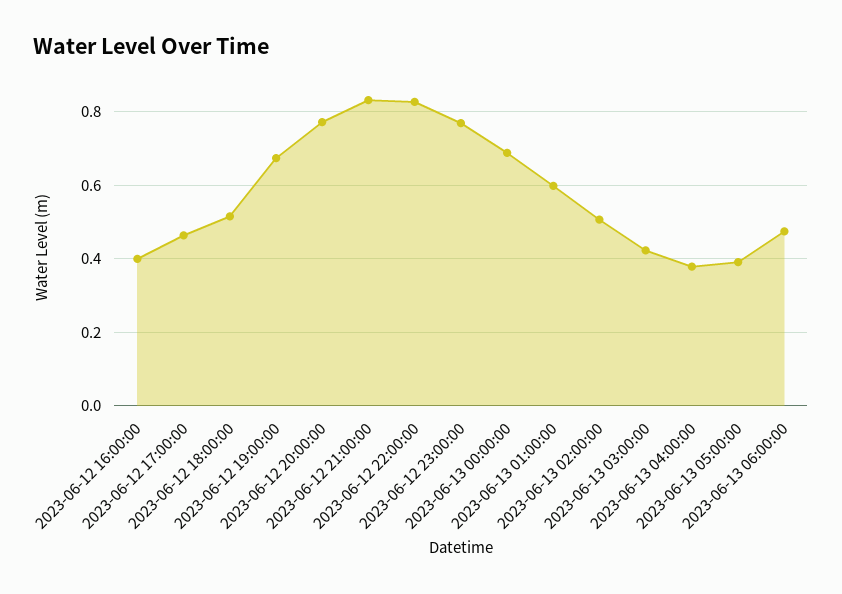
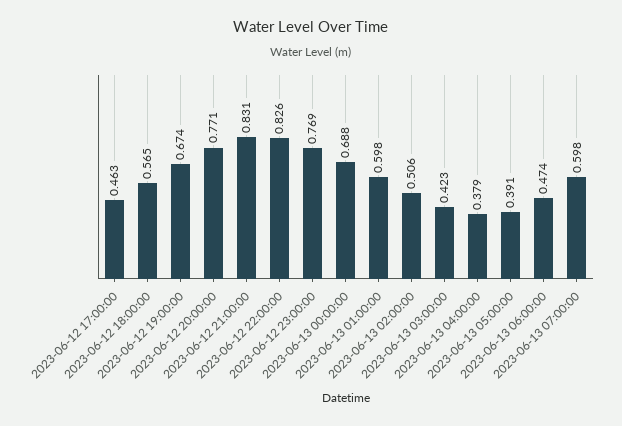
2023-06-12 16:00:00: 0.4 -> none
2023-06-12 18:00:00: 0.52 -> 0.565
2023-06-13 07:00:00: none -> 0.598

